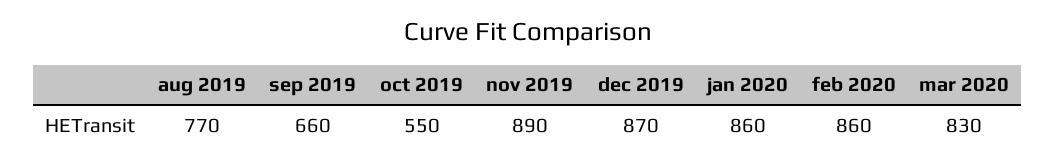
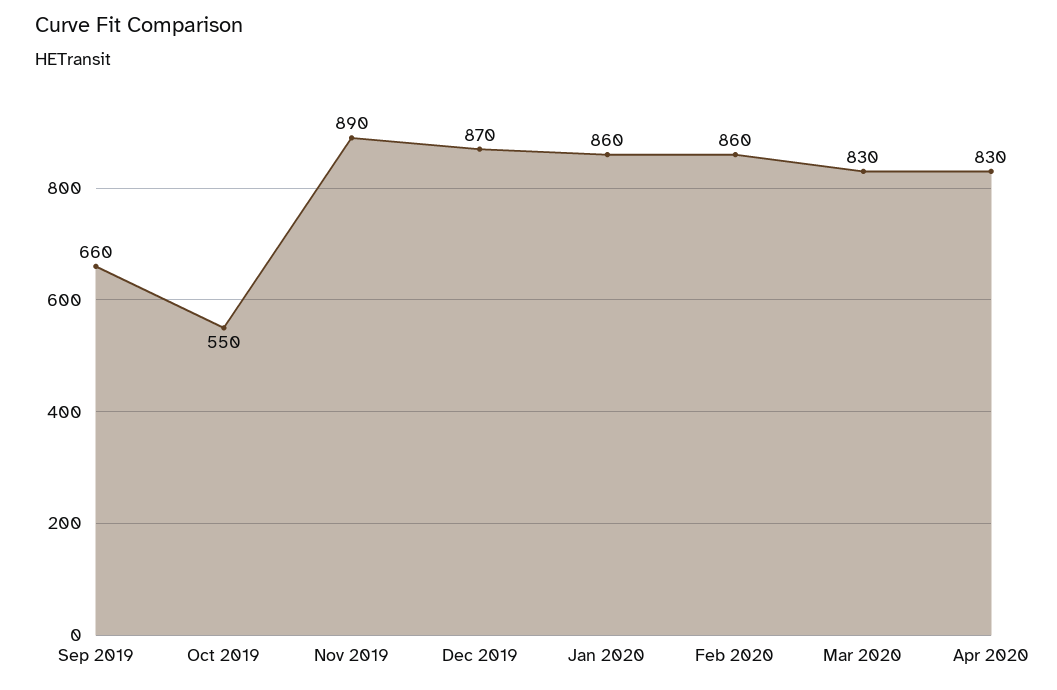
aug 2019: 770 -> none
Apr 2020: none -> 830

